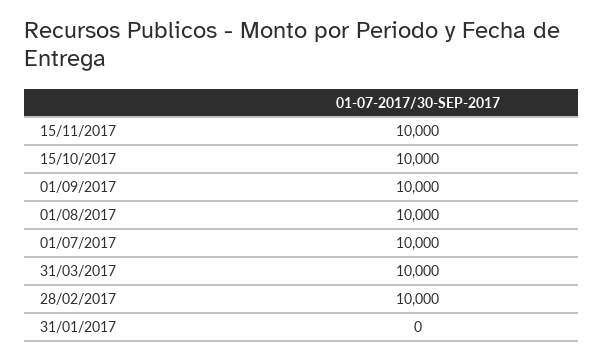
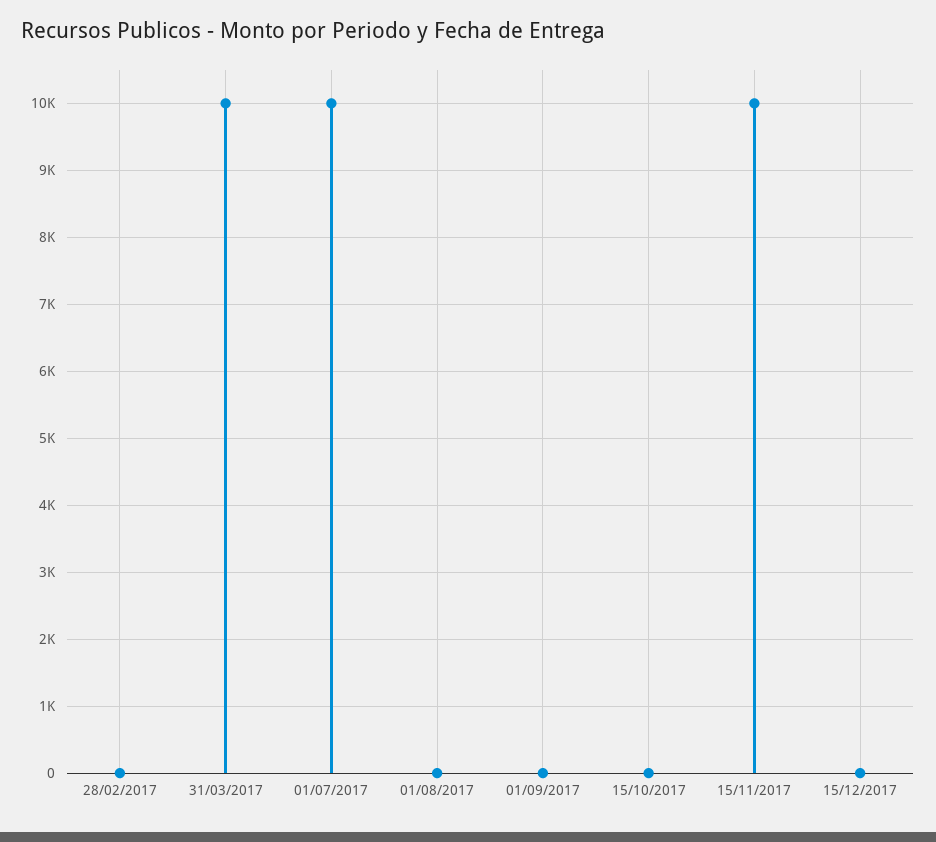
15/10/2017: 10000 -> 0
01/09/2017: 10000 -> 0
01/08/2017: 10000 -> 0
28/02/2017: 10000 -> 0
31/01/2017: 0 -> none
15/12/2017: none -> 0

